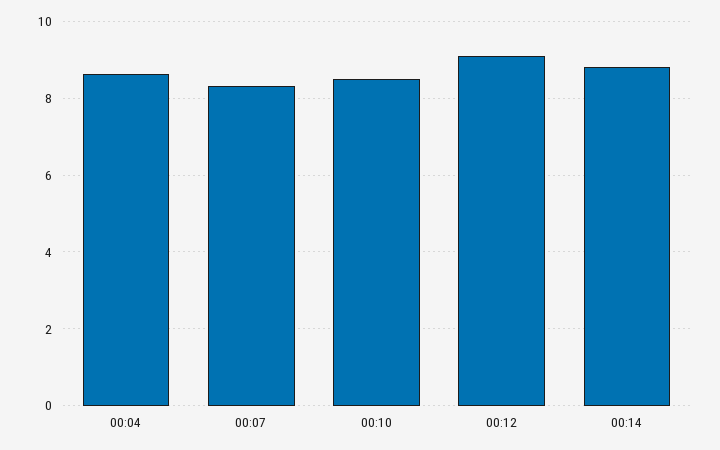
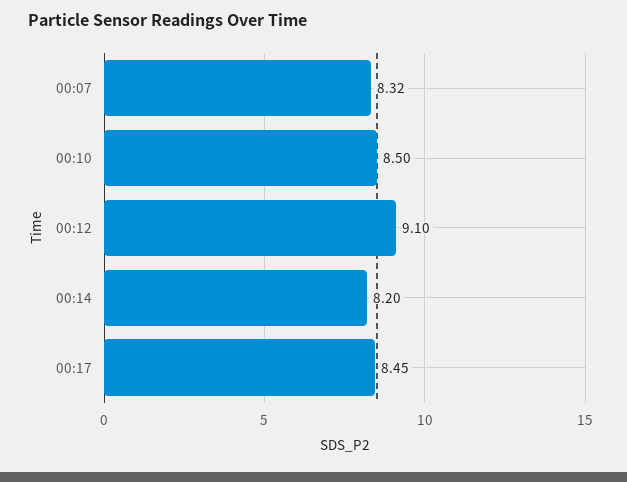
00:04: 8.6 -> none
00:14: 8.8 -> 8.2
00:17: none -> 8.45

